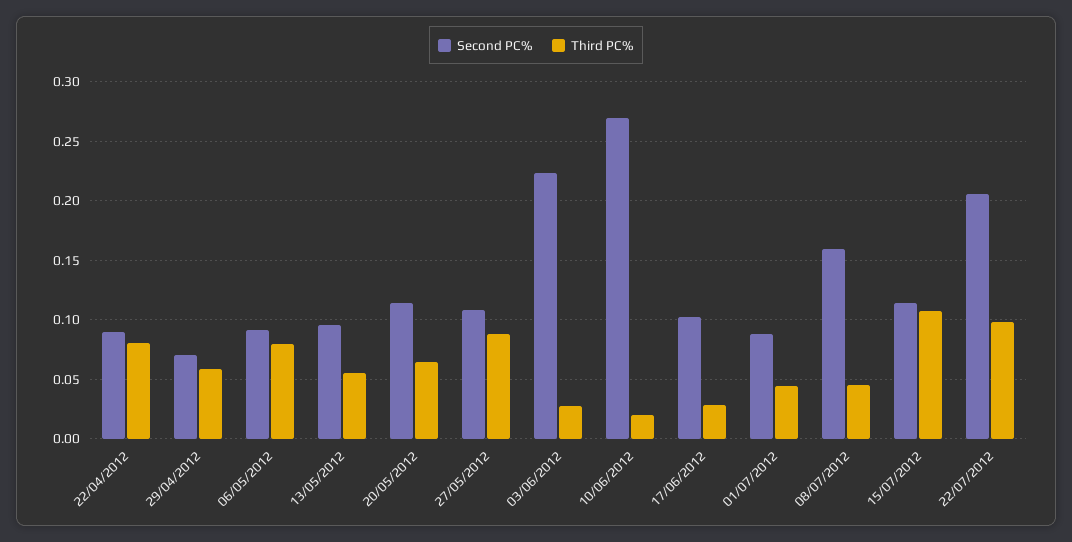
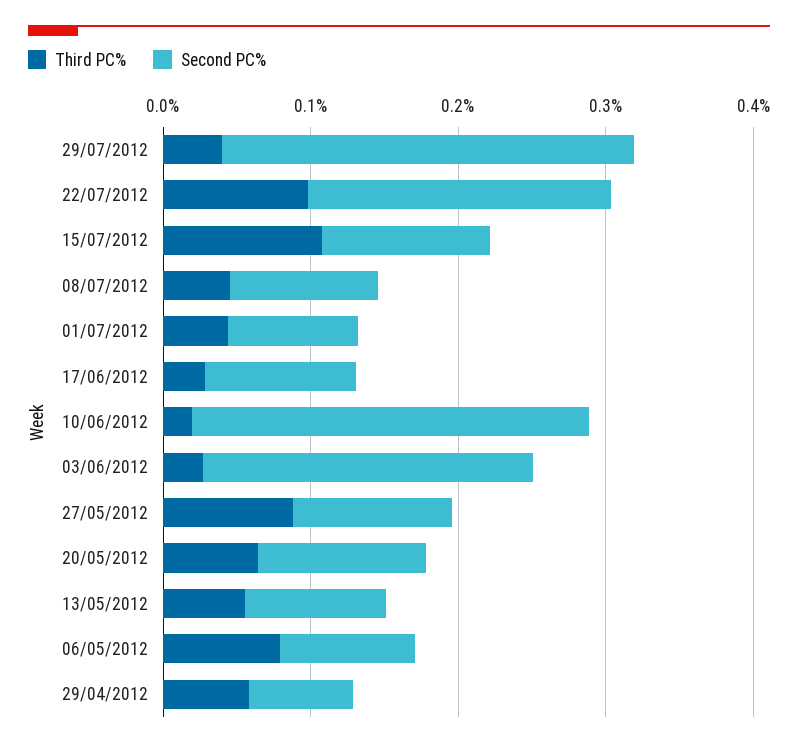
Second PC%, 22/04/2012: 0.09 -> none
Third PC%, 22/04/2012: 0.08 -> none
Second PC%, 08/07/2012: 0.16 -> 0.1
Third PC%, 29/07/2012: none -> 0.04
Second PC%, 29/07/2012: none -> 0.28

